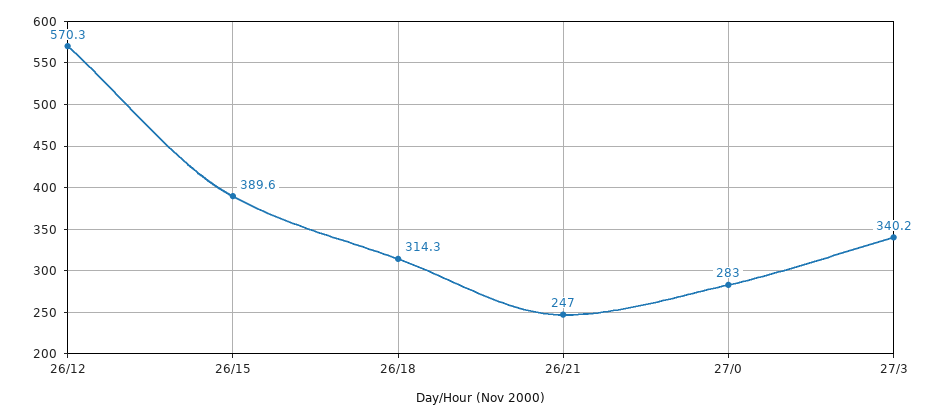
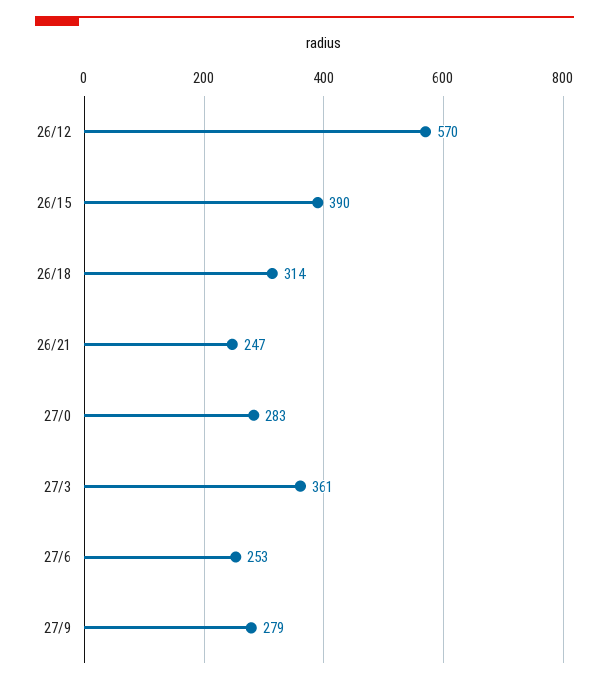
27/3: 340.2 -> 361
27/6: none -> 253
27/9: none -> 279

